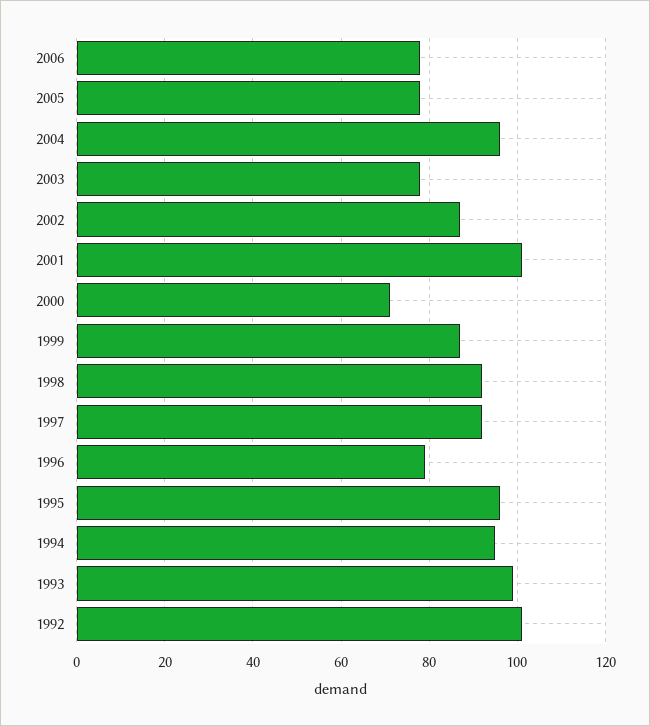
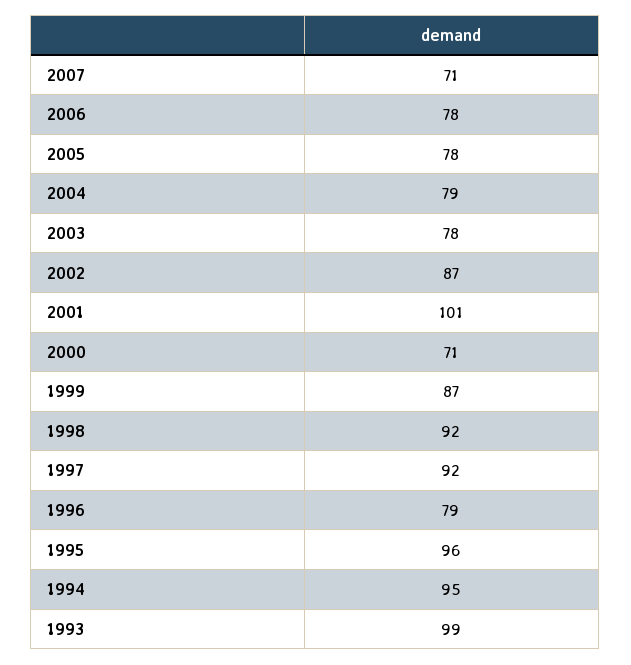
2004: 95 -> 79
1992: 100 -> none
2007: none -> 71

